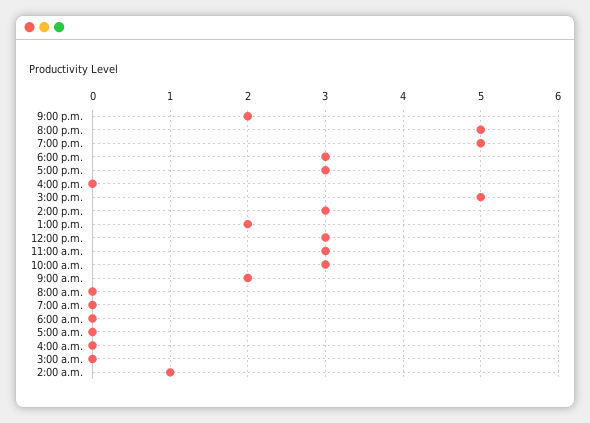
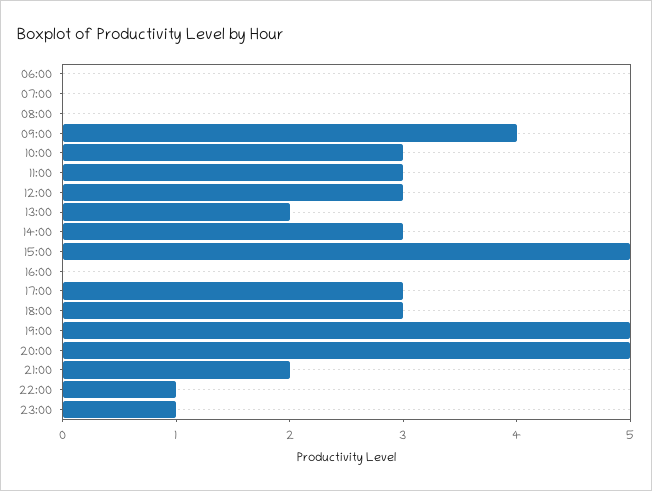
9:00 a.m.: 2 -> 4
5:00 a.m.: 0 -> none
4:00 a.m.: 0 -> none
3:00 a.m.: 0 -> none
2:00 a.m.: 1 -> none
22:00: none -> 1
23:00: none -> 1

